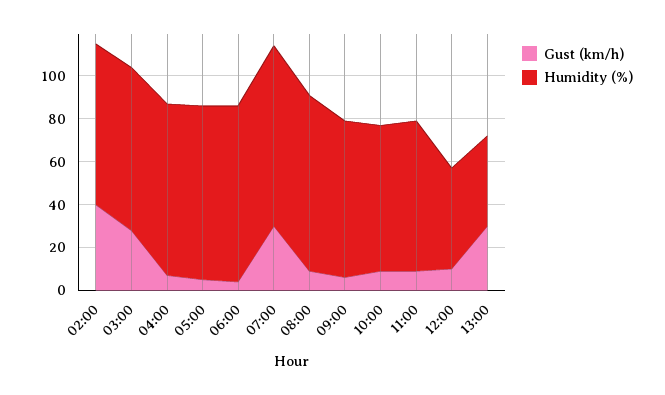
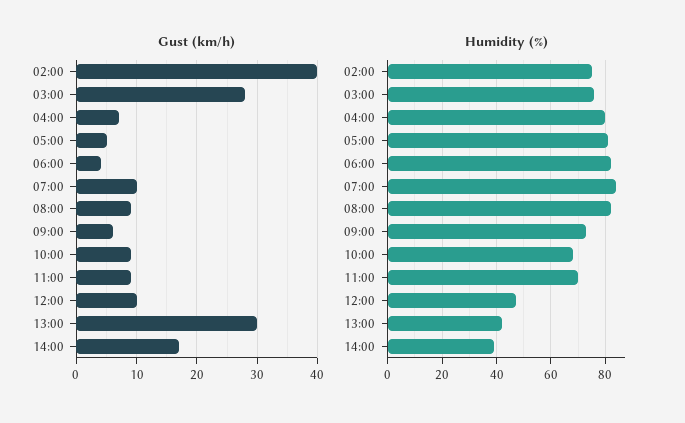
Gust (km/h), 07:00: 30 -> 10
Gust (km/h), 14:00: none -> 17
Humidity (%), 14:00: none -> 40

